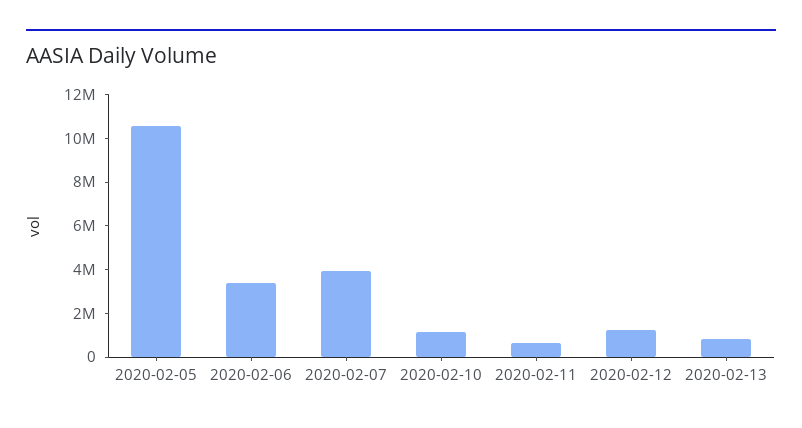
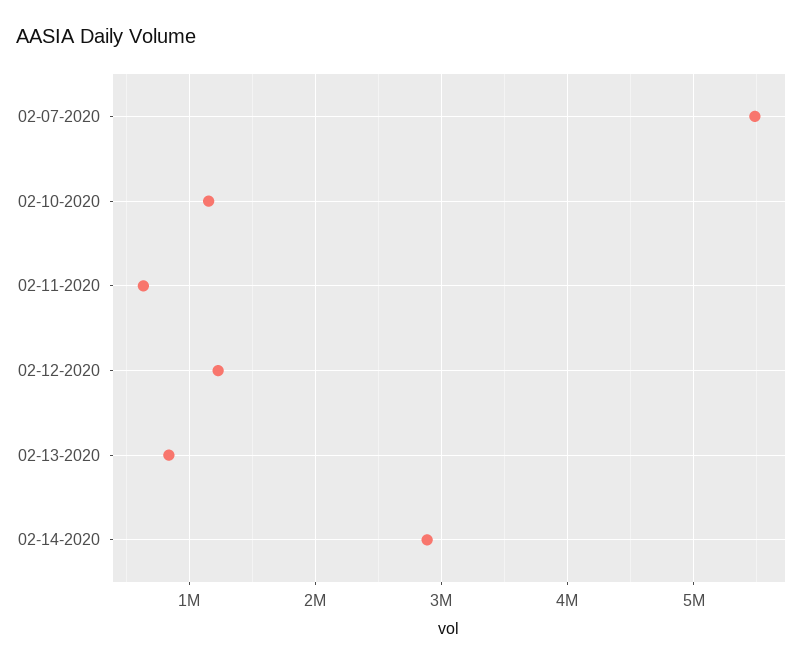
2020-02-05: 10500000 -> none
2020-02-06: 3500000 -> none
2020-02-07: 4000000 -> 5500000
02-14-2020: none -> 2900000

